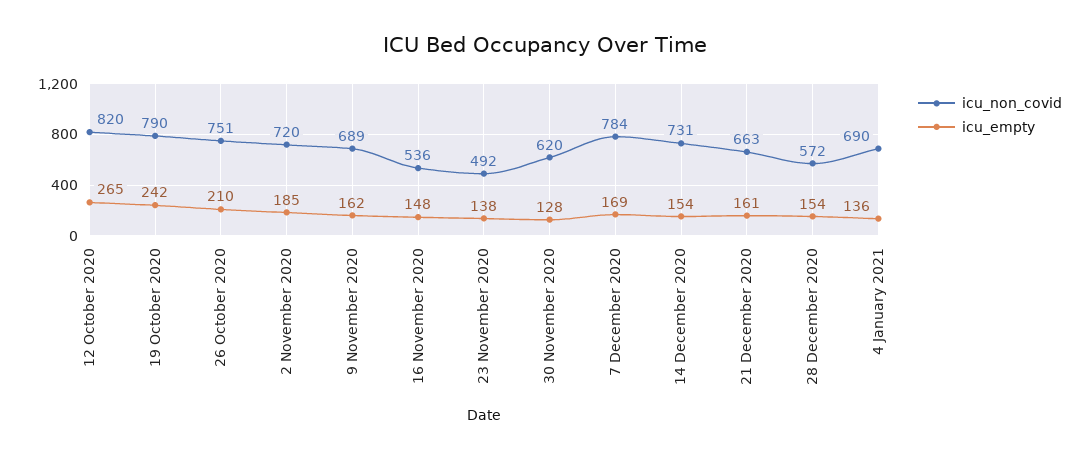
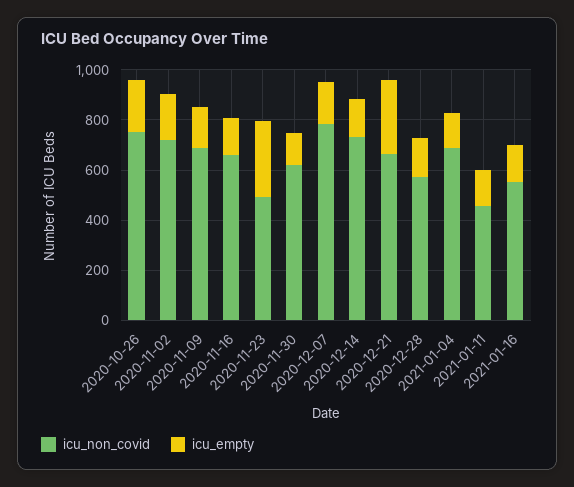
icu_non_covid, 12 October 2020: 820 -> none
icu_empty, 12 October 2020: 265 -> none
icu_non_covid, 19 October 2020: 790 -> none
icu_empty, 19 October 2020: 242 -> none
icu_non_covid, 16 November 2020: 536 -> 650
icu_empty, 23 November 2020: 138 -> 300
icu_empty, 21 December 2020: 161 -> 300
icu_non_covid, 2021-01-11: none -> 450
icu_empty, 2021-01-11: none -> 150
icu_non_covid, 2021-01-16: none -> 550
icu_empty, 2021-01-16: none -> 150

